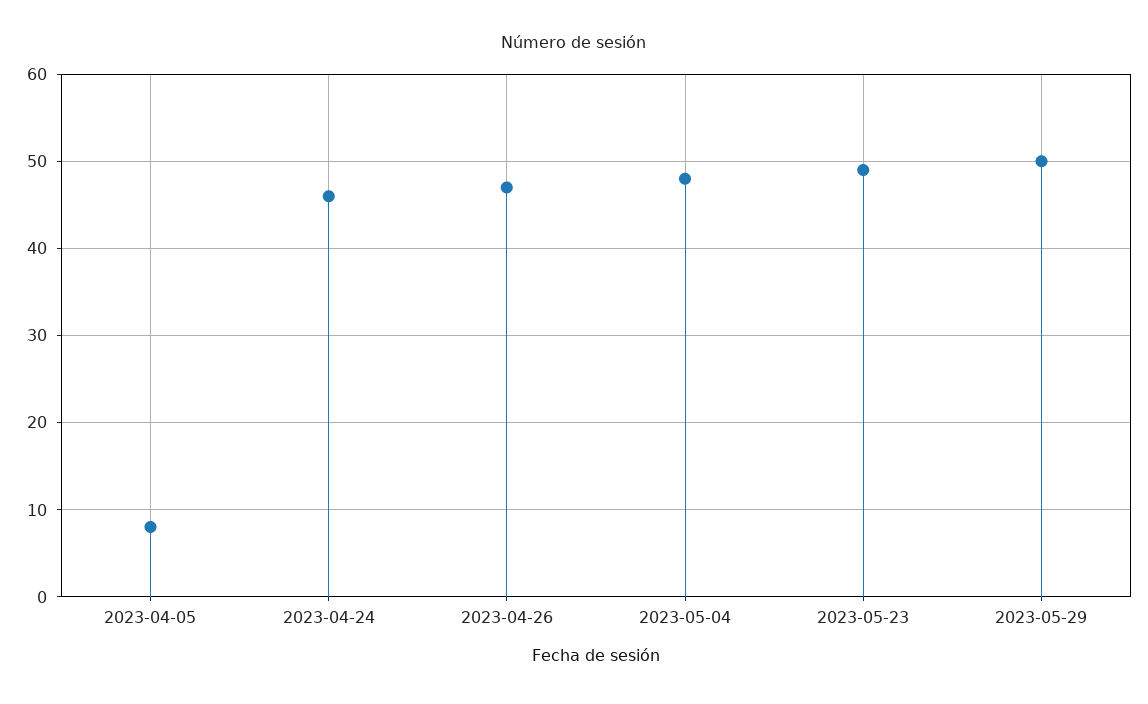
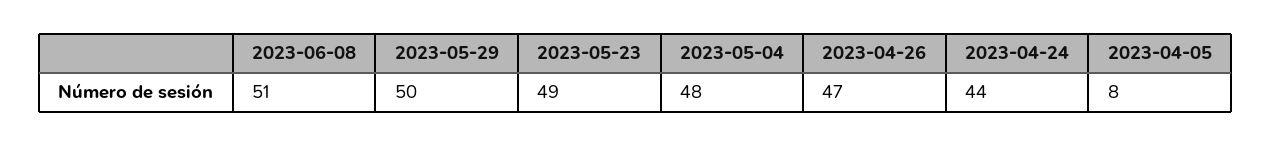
2023-04-24: 46 -> 44
2023-06-08: none -> 51

